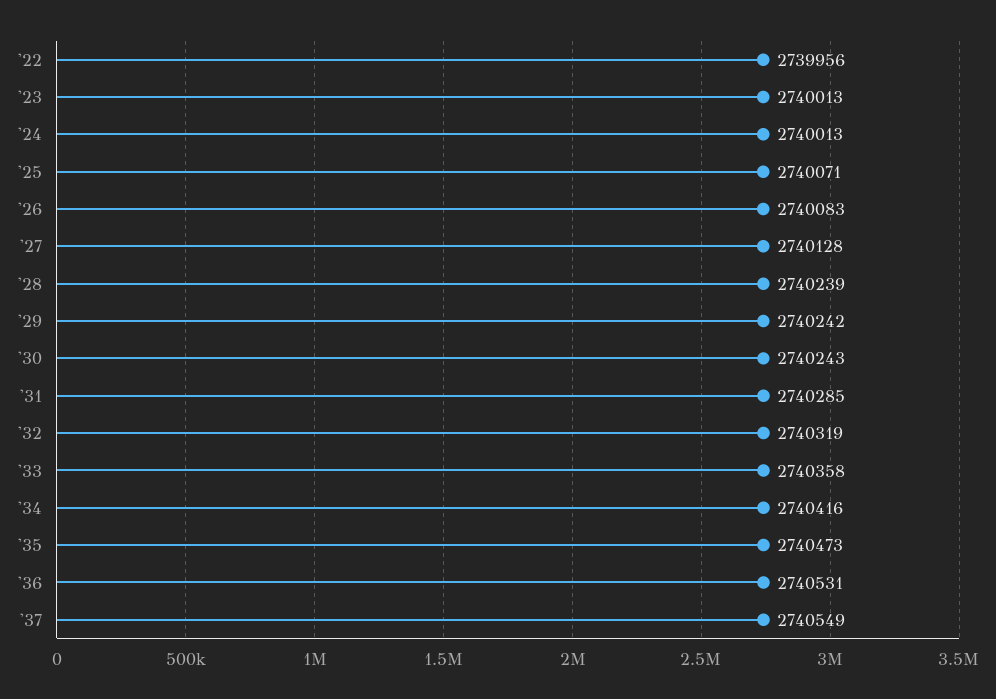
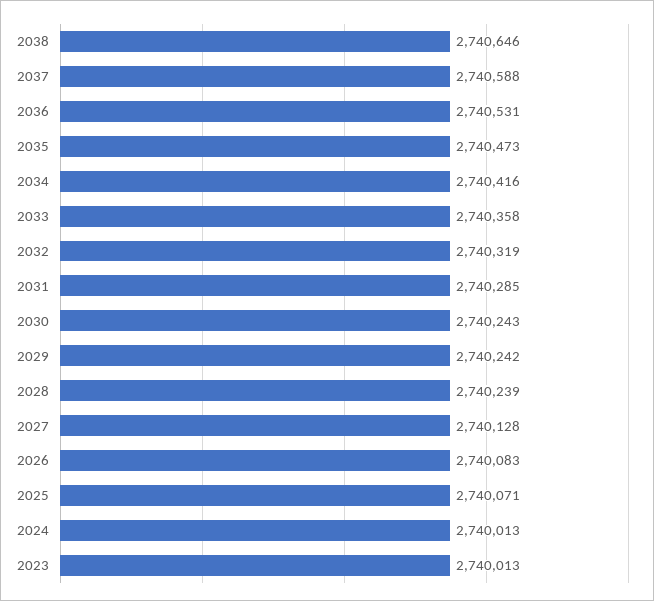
'22: 2739956 -> none
'37: 2740549 -> 2740588
2038: none -> 2740646

